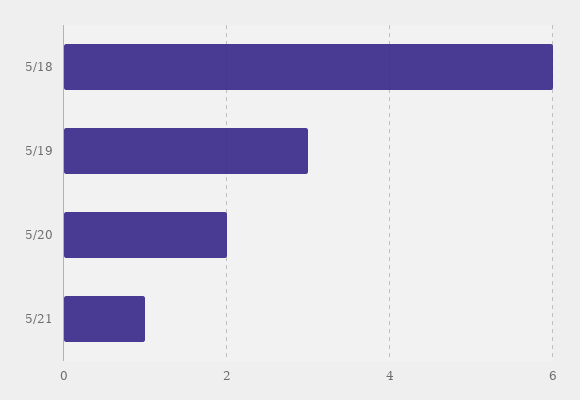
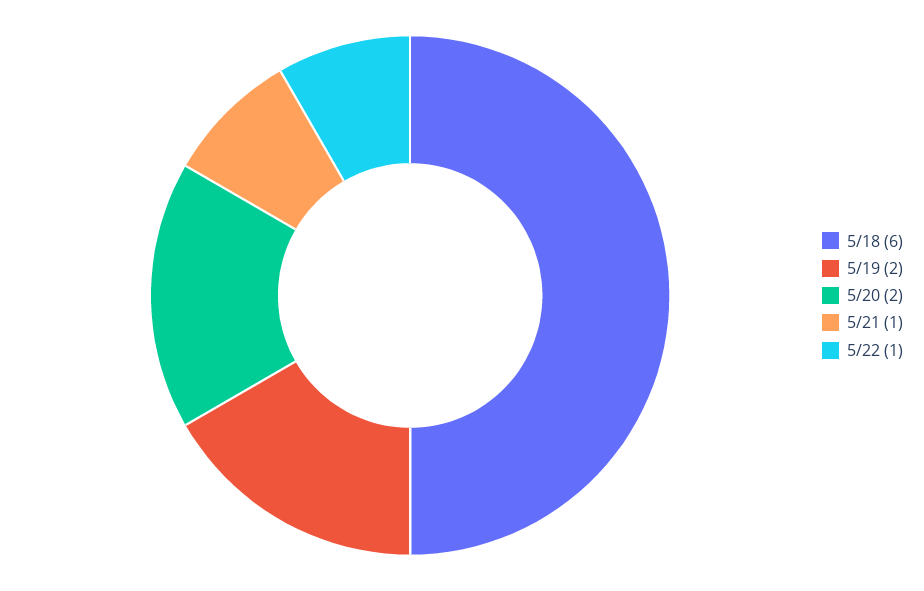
5/19: 3 -> 2
5/22: none -> 1

